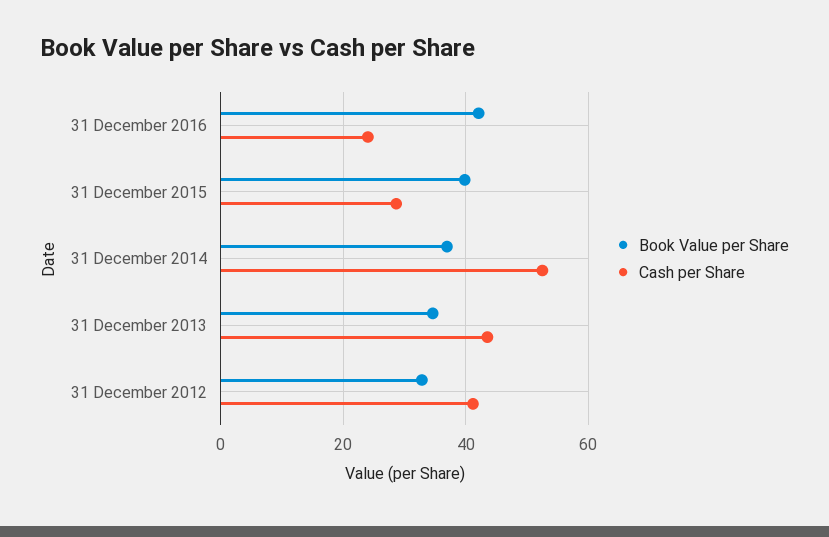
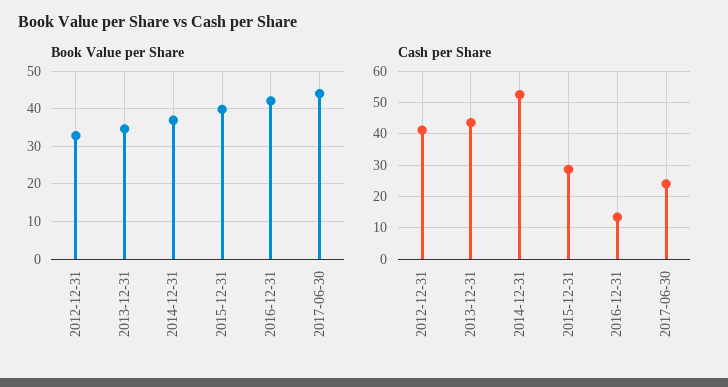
Cash per Share, 31 December 2016: 24 -> 14
Book Value per Share, 2017-06-30: none -> 44
Cash per Share, 2017-06-30: none -> 24

